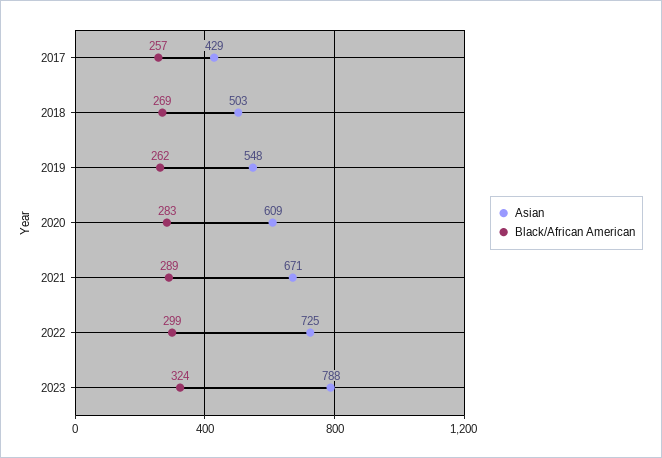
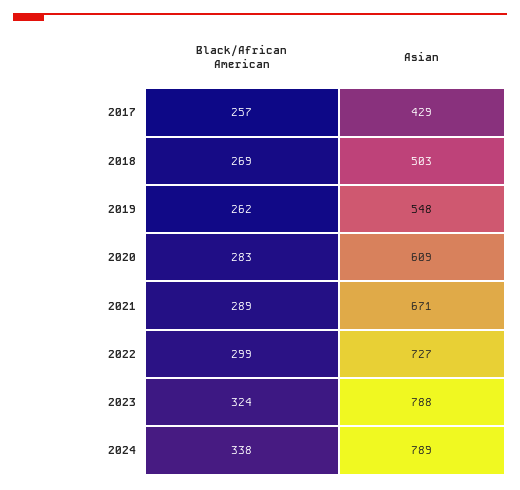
Asian, 2022: 725 -> 727
Black/African American, 2024: none -> 338
Asian, 2024: none -> 789

